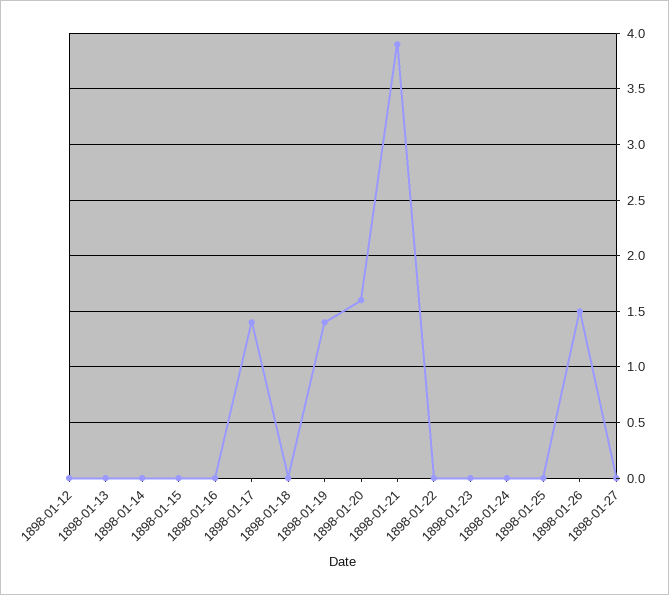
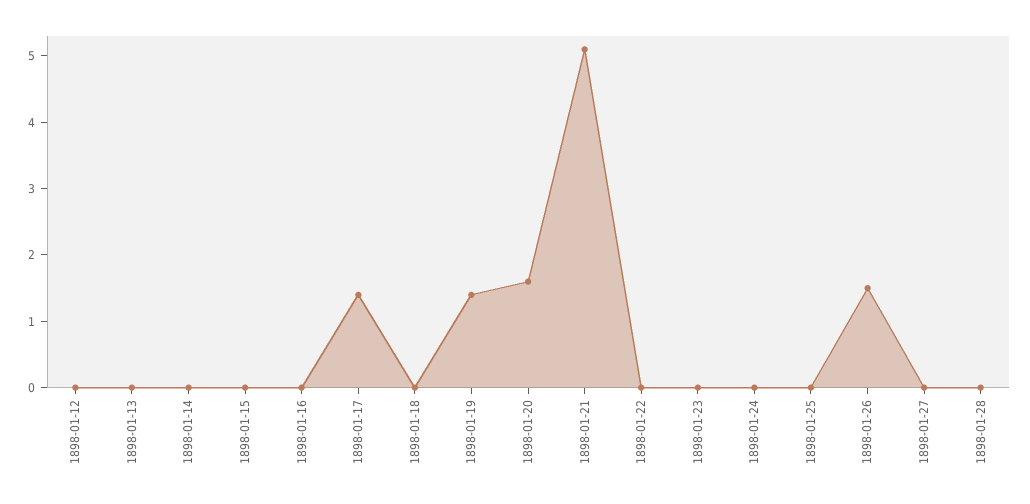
1898-01-21: 3.9 -> 5
1898-01-28: none -> 0

